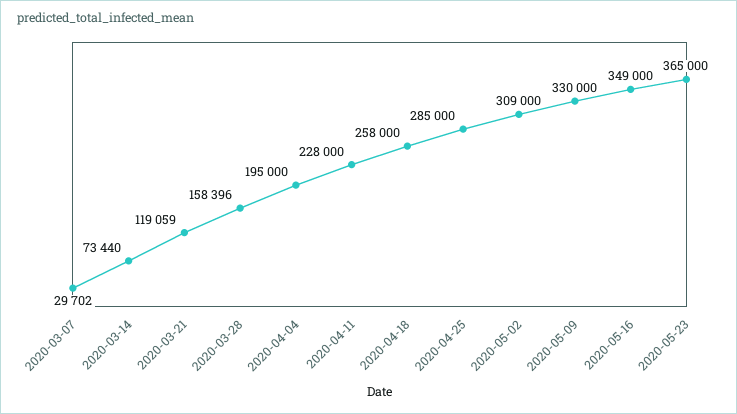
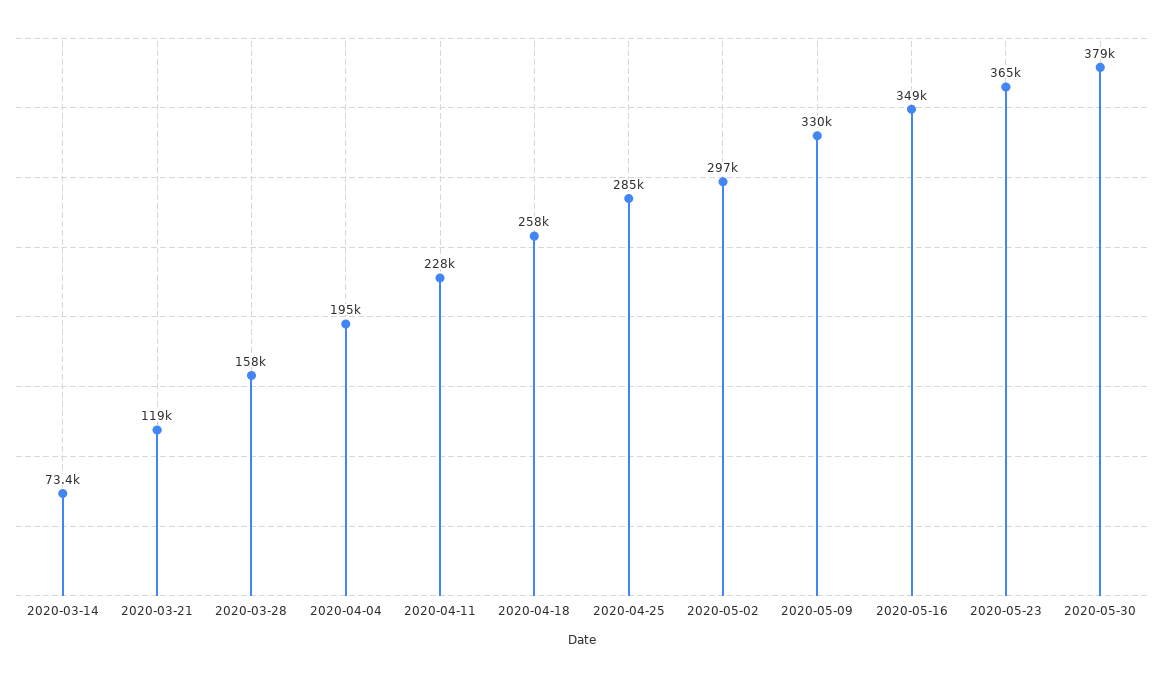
2020-03-07: 29702 -> none
2020-05-02: 309000 -> 297000
2020-05-30: none -> 379000

